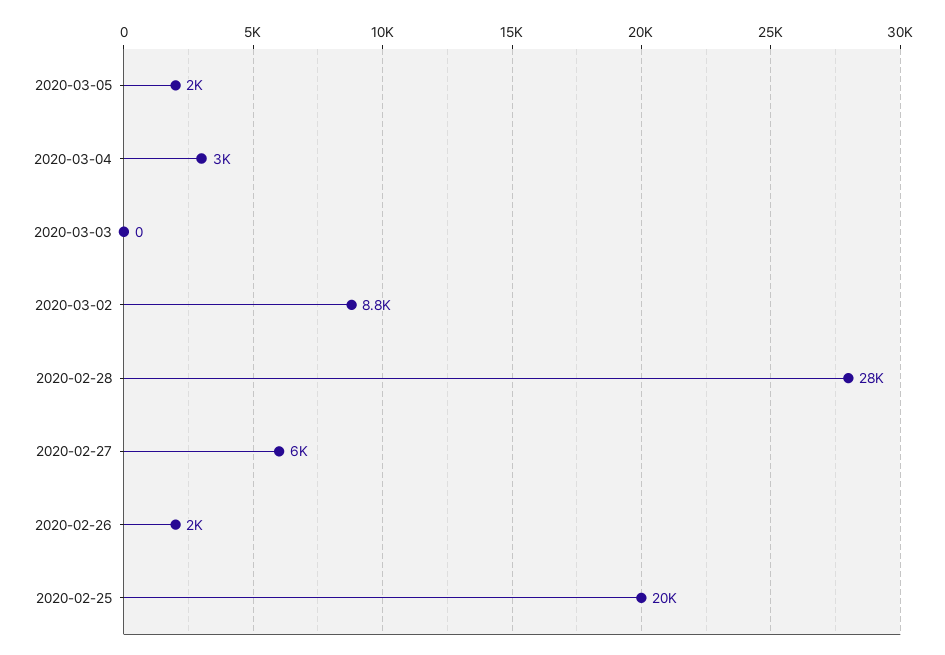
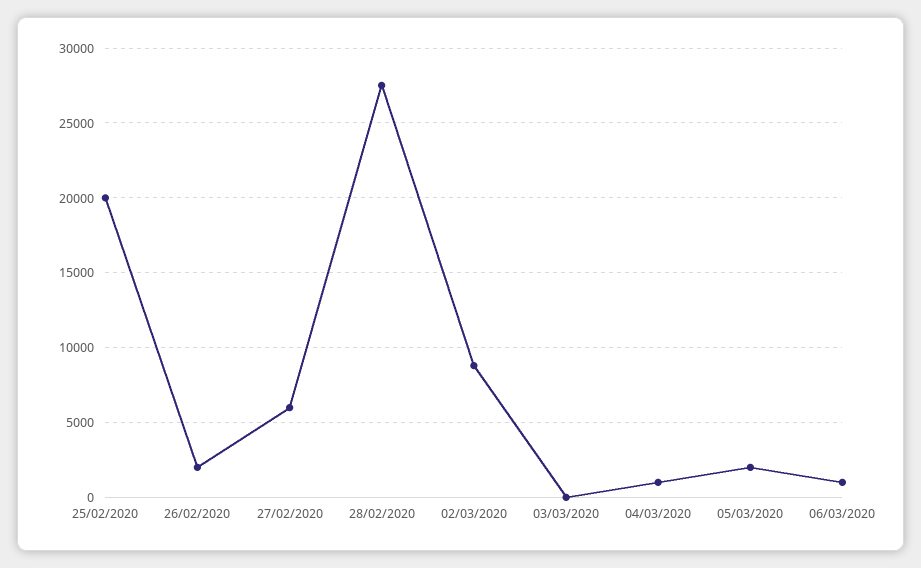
2020-03-04: 3000 -> 1000
06/03/2020: none -> 1000

